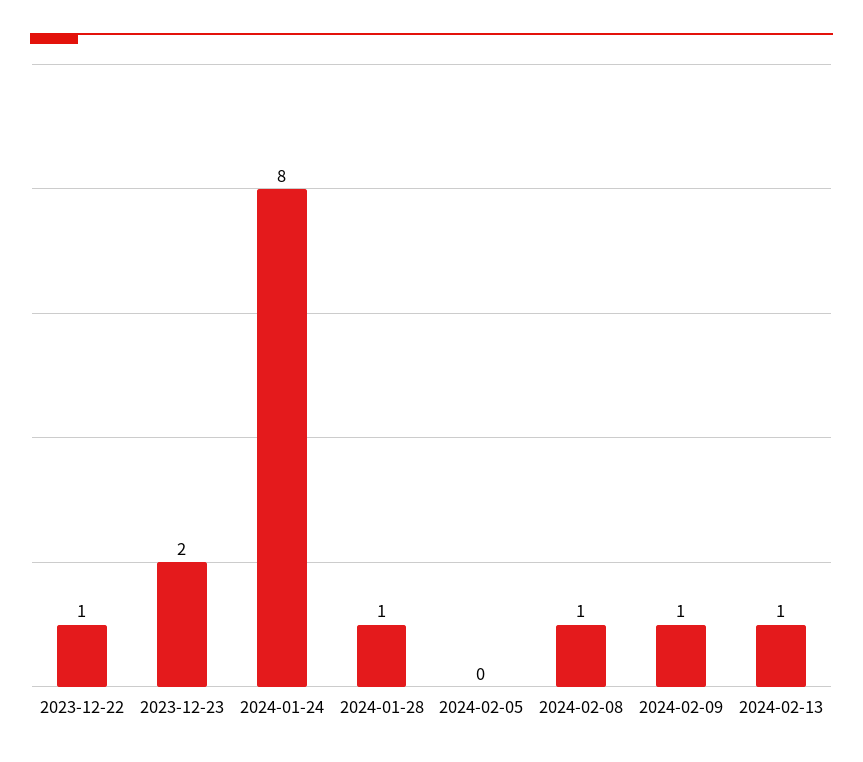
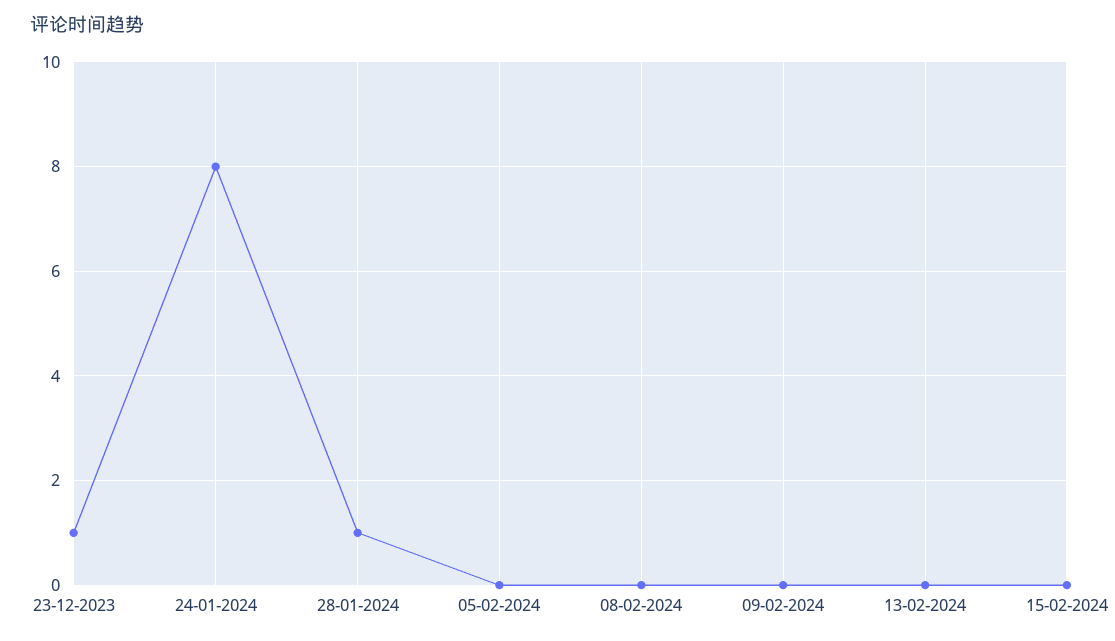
2023-12-22: 1 -> none
2023-12-23: 2 -> 1
2024-02-08: 1 -> 0
2024-02-09: 1 -> 0
2024-02-13: 1 -> 0
15-02-2024: none -> 0

